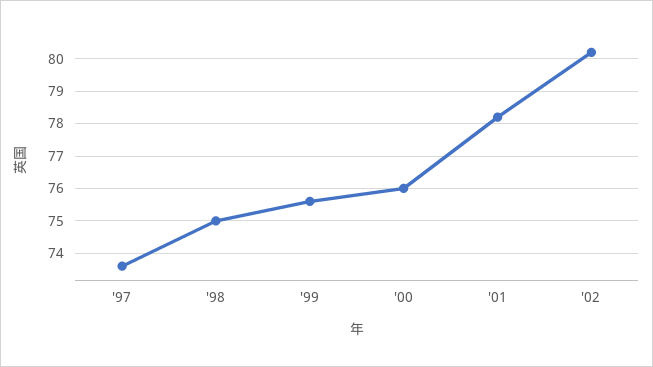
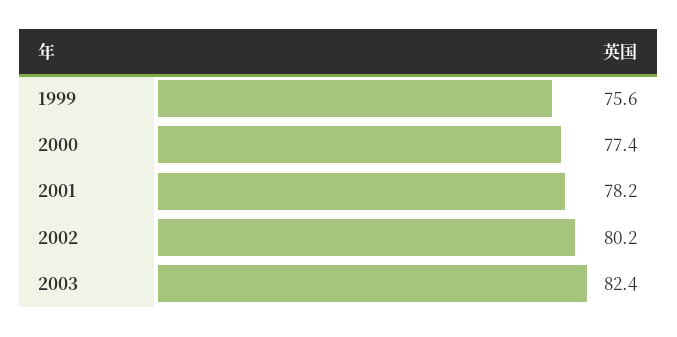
'97: 73.5 -> none
'98: 75 -> none
'00: 76 -> 77.4
2003: none -> 82.4

